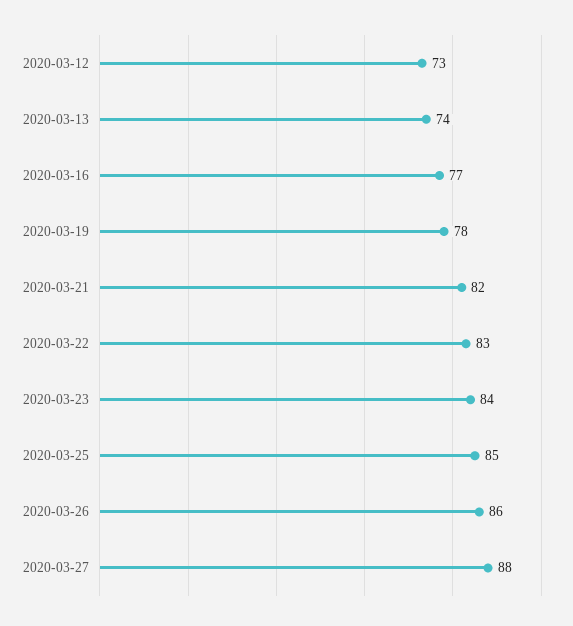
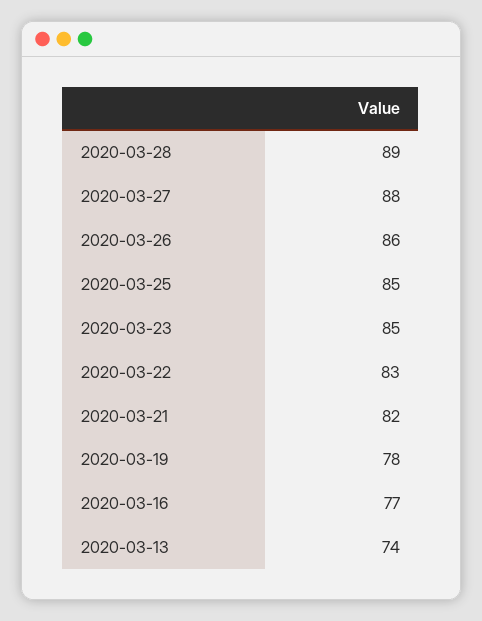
2020-03-12: 73 -> none
2020-03-23: 84 -> 85
2020-03-28: none -> 89

